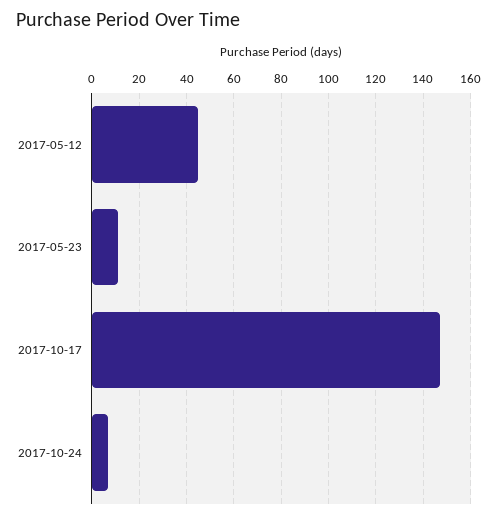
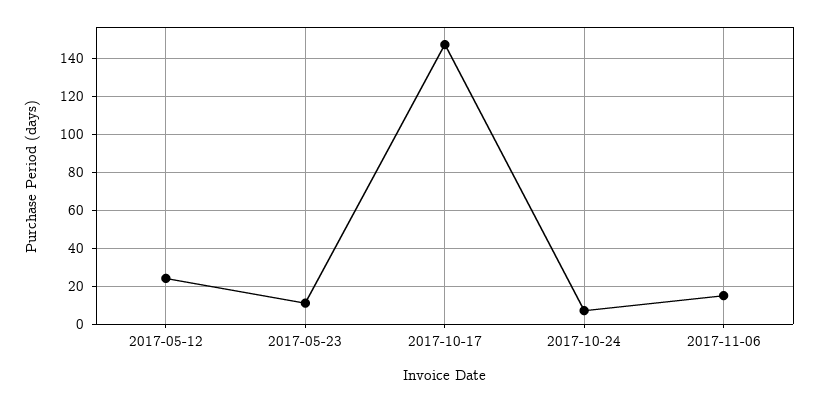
2017-05-12: 45 -> 25
2017-11-06: none -> 15

